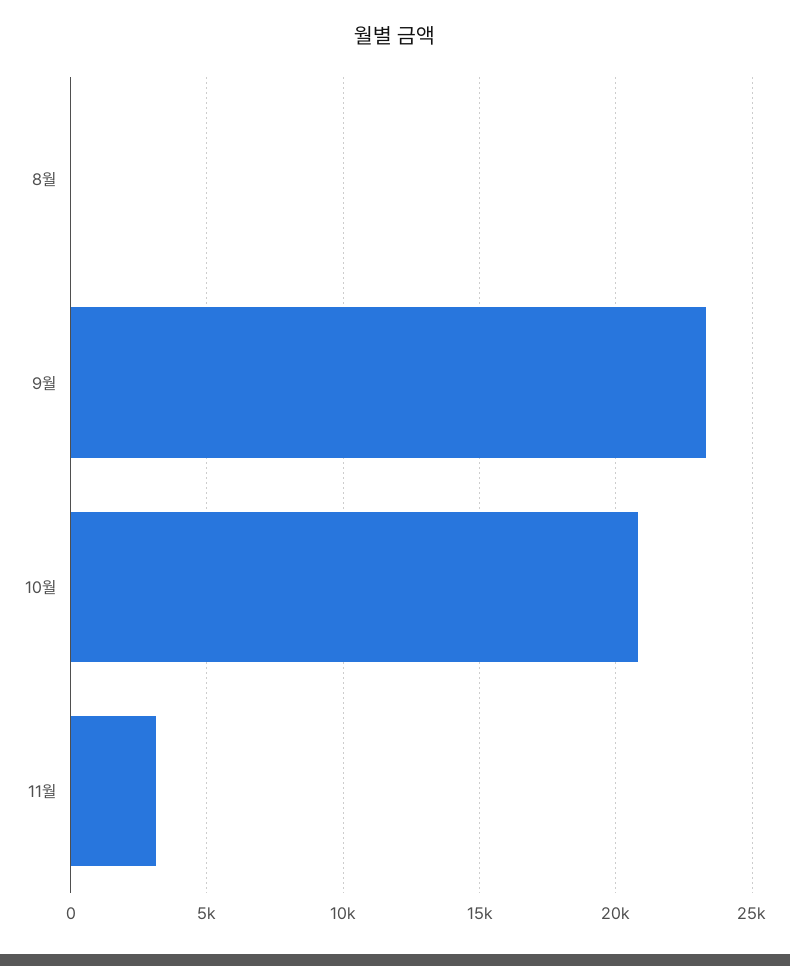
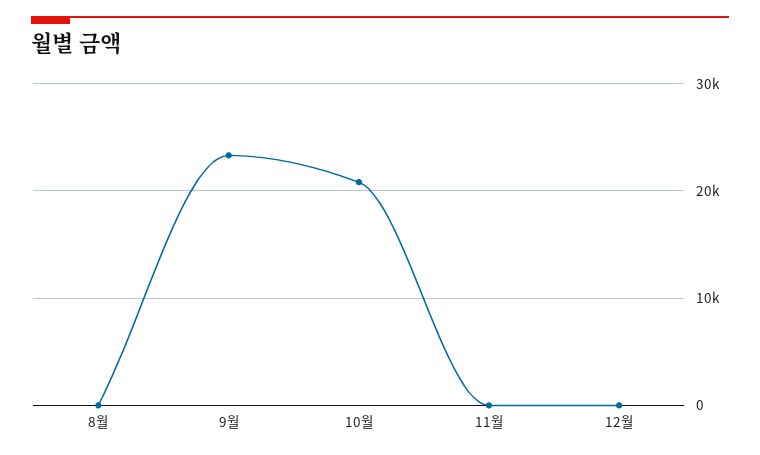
11월: 3000 -> 0
12월: none -> 0

